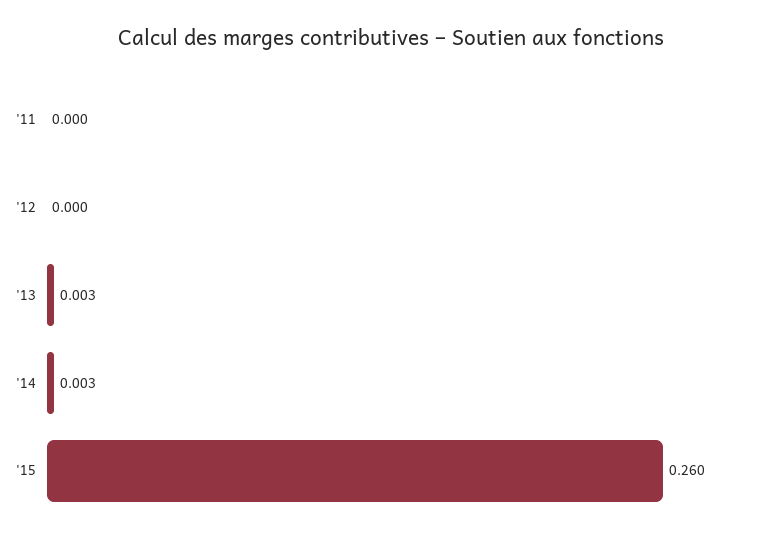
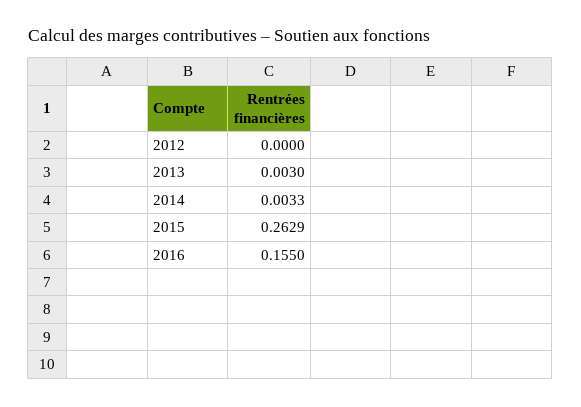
'11: 0 -> none
'15: 0.26 -> 0.2629
2016: none -> 0.155

